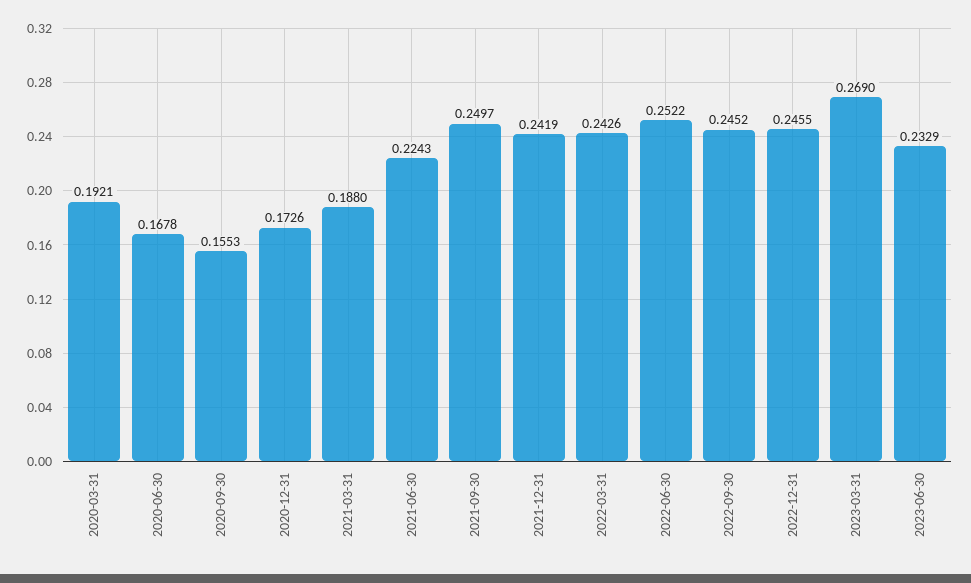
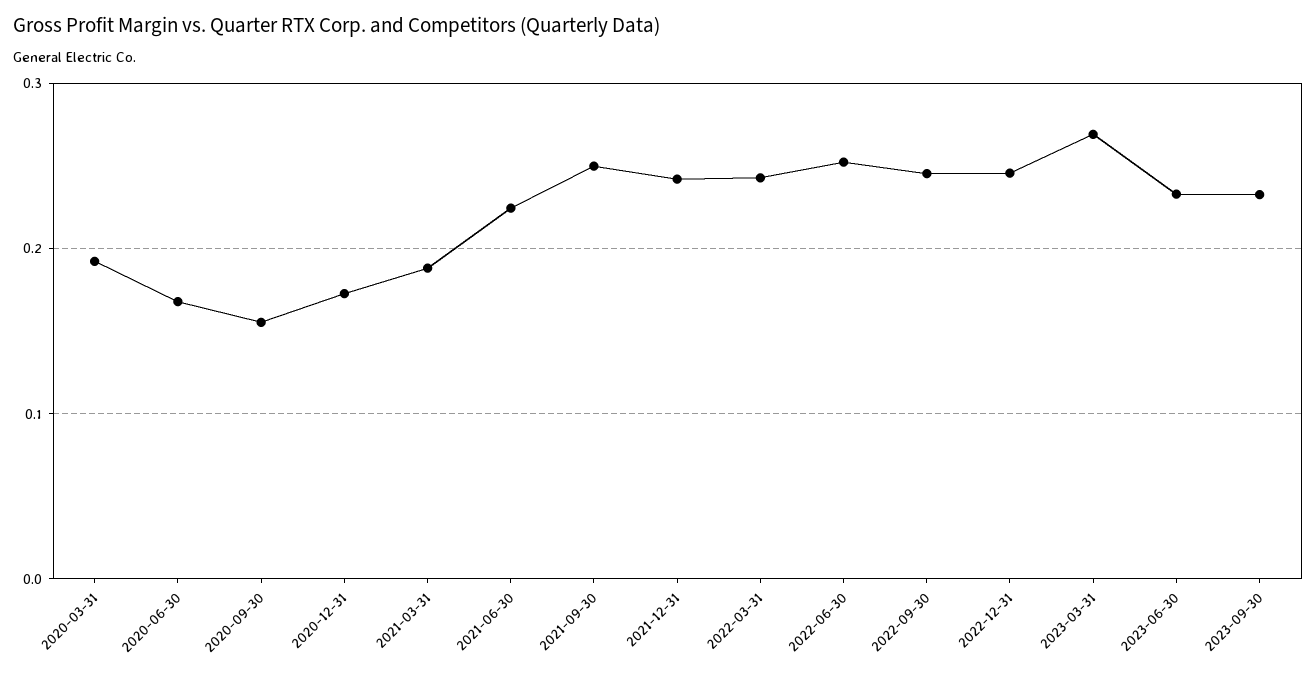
2023-09-30: none -> 0.23

